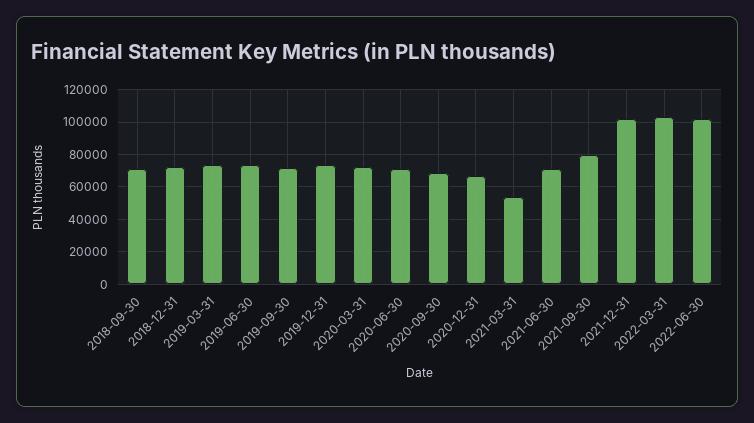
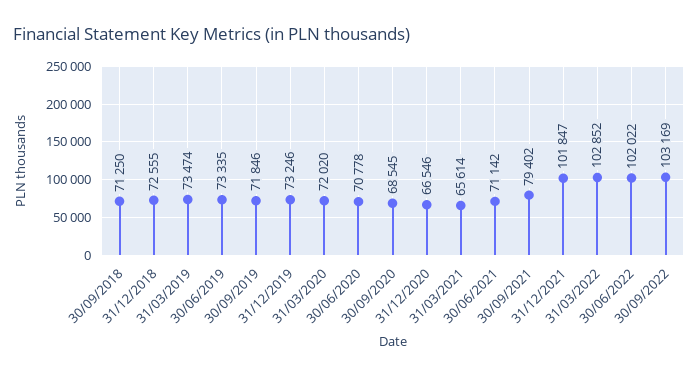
2021-03-31: 55000 -> 65614
30/09/2022: none -> 103169

